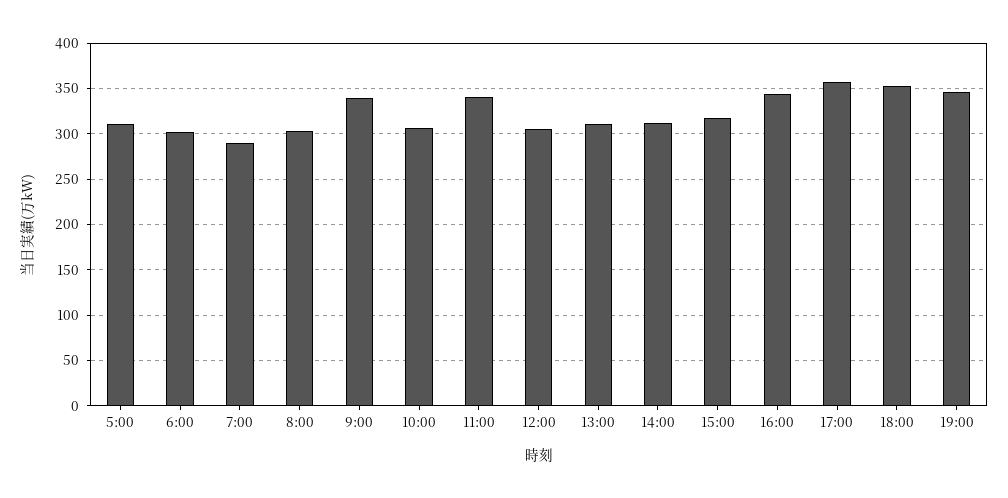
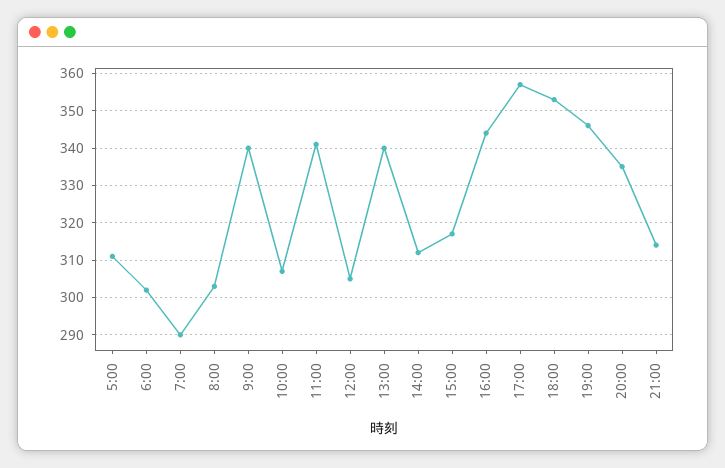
13:00: 310 -> 340
20:00: none -> 335
21:00: none -> 315

